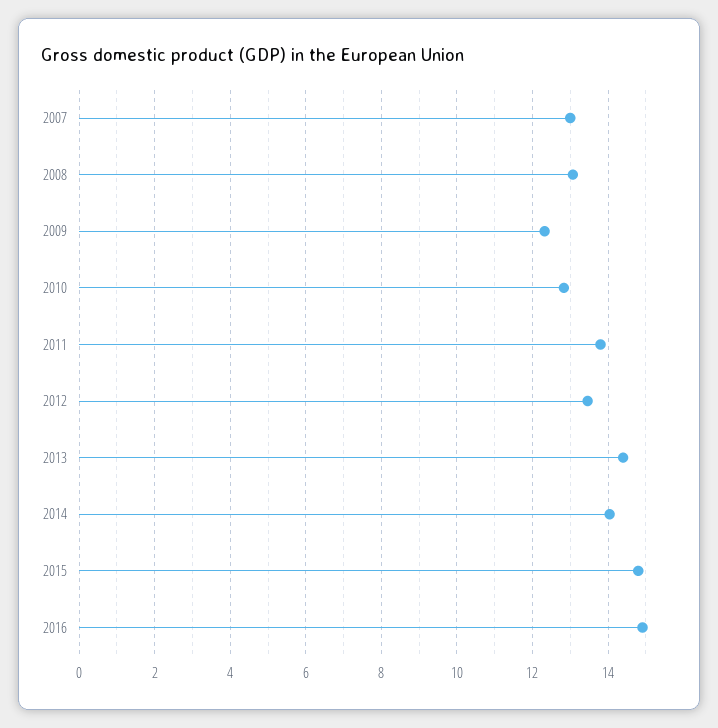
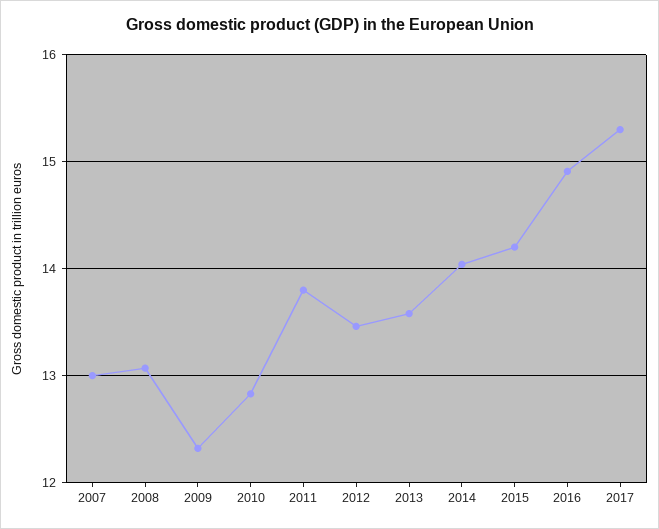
2013: 14.4 -> 13.6
2015: 14.8 -> 14.2
2017: none -> 15.3

